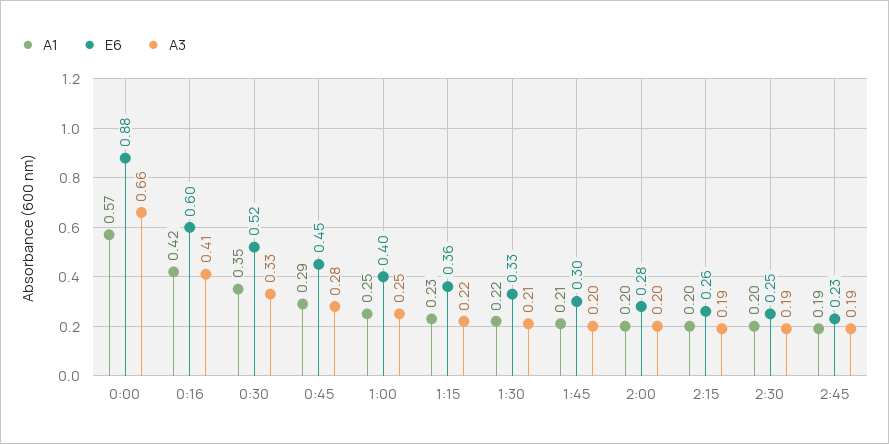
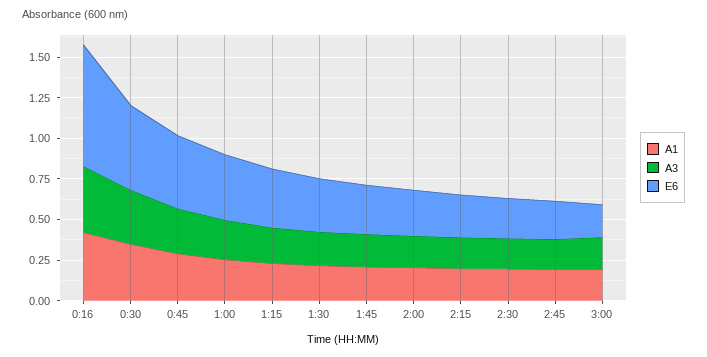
A1, 0:00: 0.57 -> none
E6, 0:00: 0.88 -> none
A3, 0:00: 0.66 -> none
E6, 0:16: 0.6 -> 0.75
A1, 3:00: none -> 0.2
A3, 3:00: none -> 0.2
E6, 3:00: none -> 0.2

